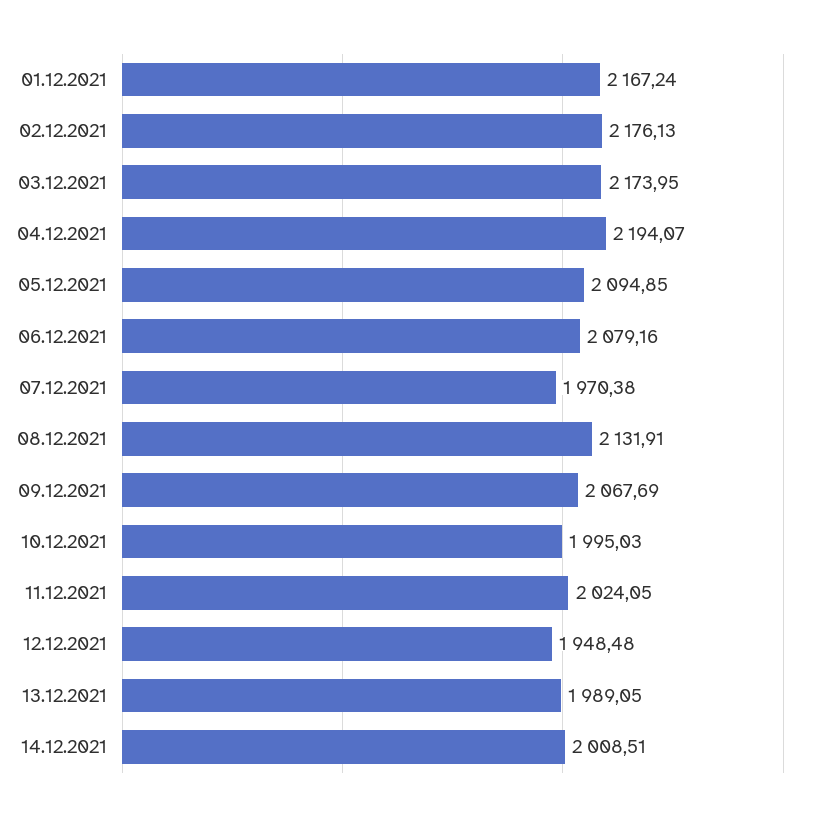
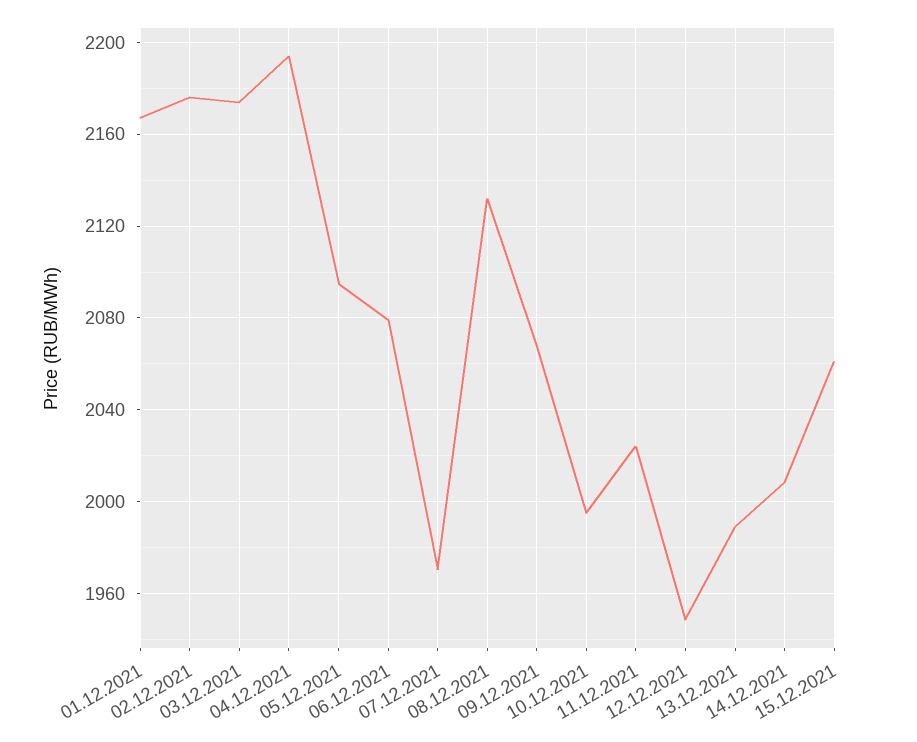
15.12.2021: none -> 2060

